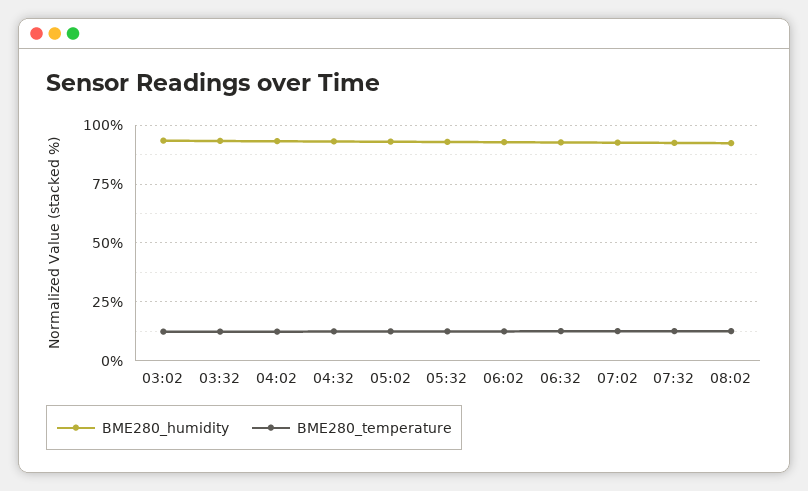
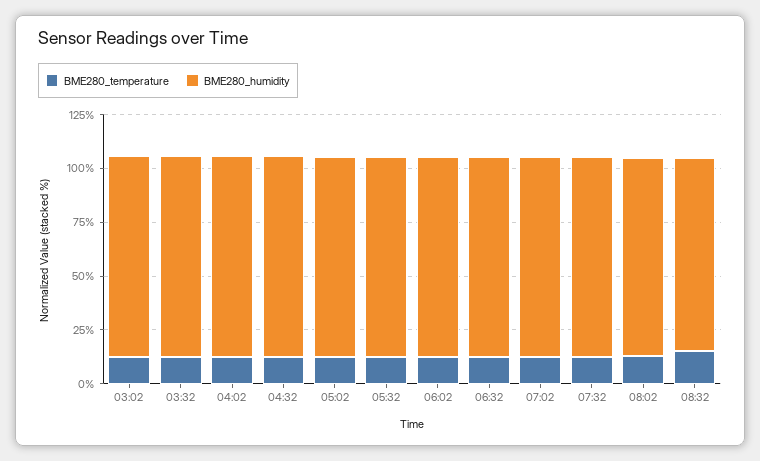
BME280_temperature, 08:32: none -> 15
BME280_humidity, 08:32: none -> 90

